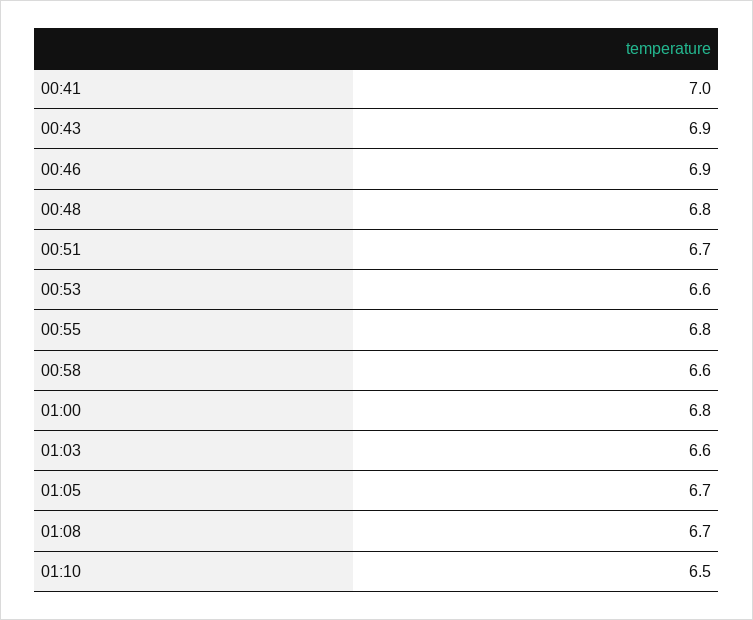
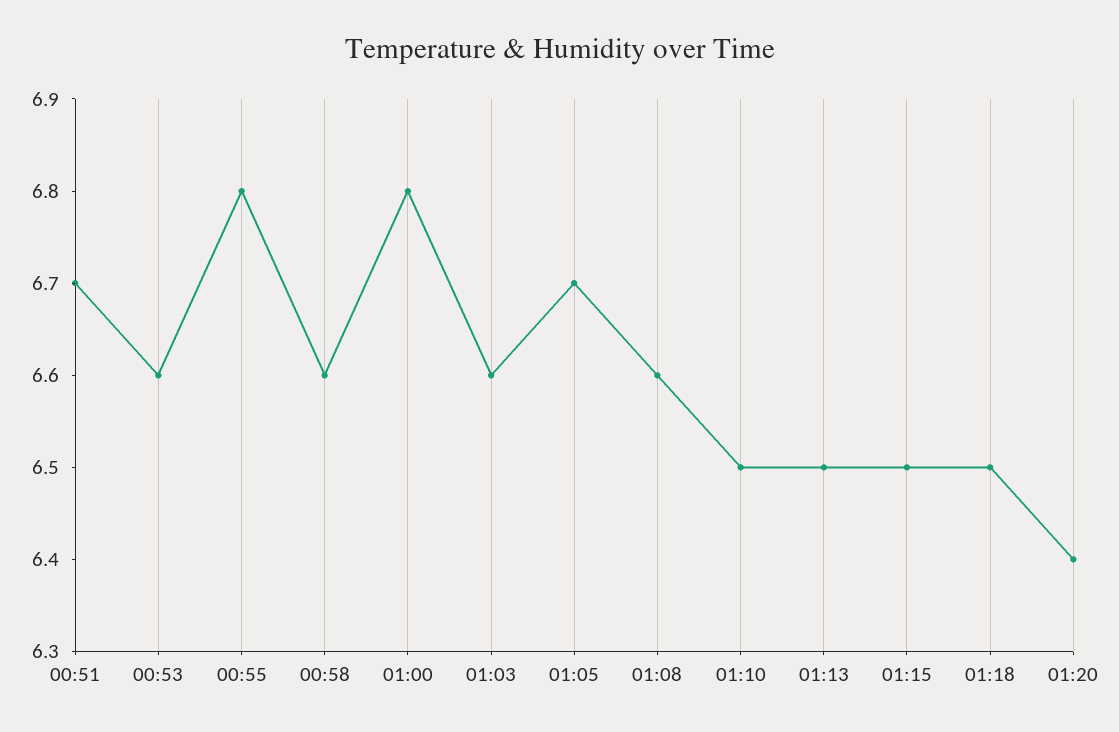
00:41: 7 -> none
00:43: 6.9 -> none
00:46: 6.9 -> none
00:48: 6.8 -> none
01:08: 6.7 -> 6.6
01:13: none -> 6.5
01:15: none -> 6.5
01:18: none -> 6.5
01:20: none -> 6.4

